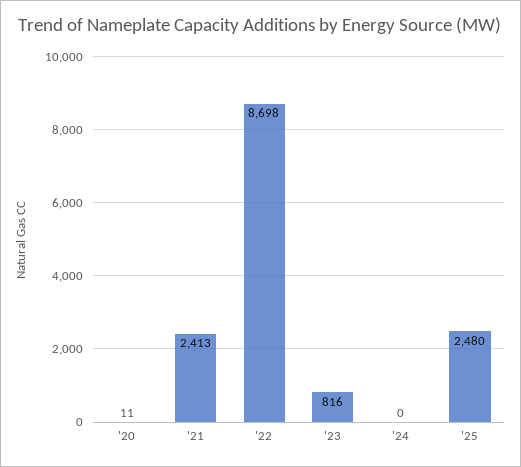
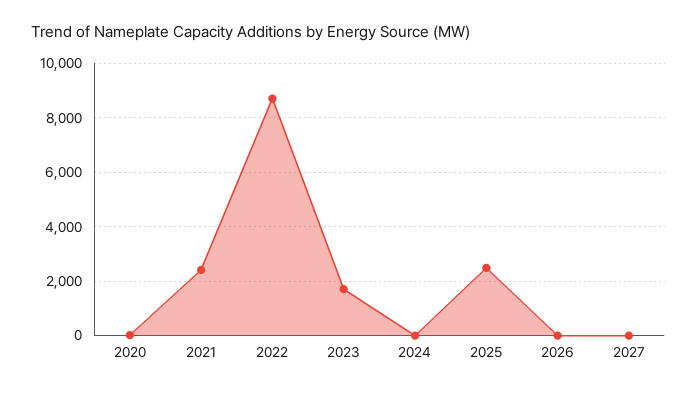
'23: 816 -> 1750
2026: none -> 0
2027: none -> 0

